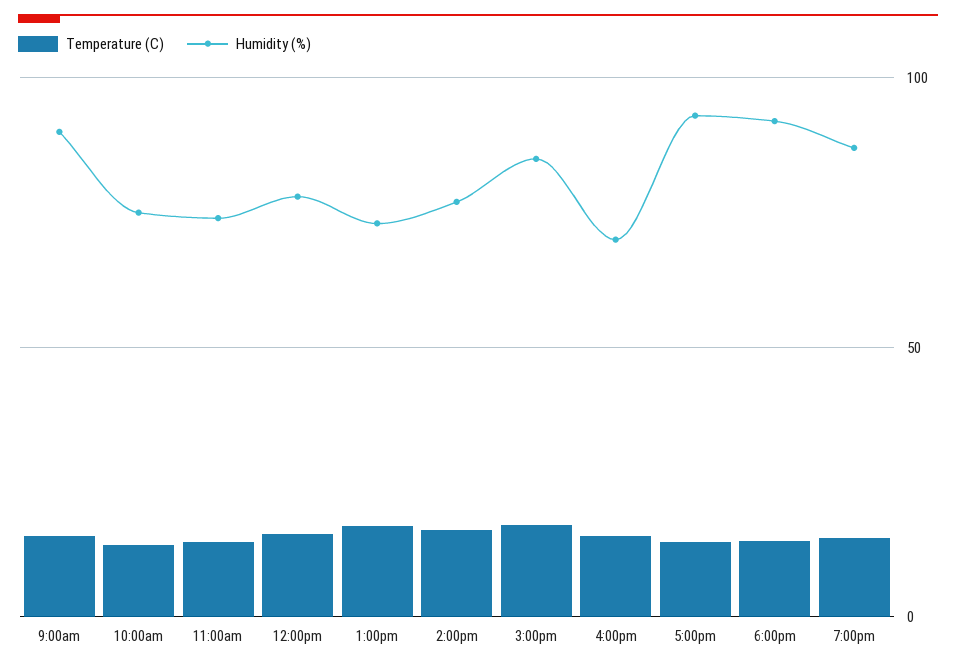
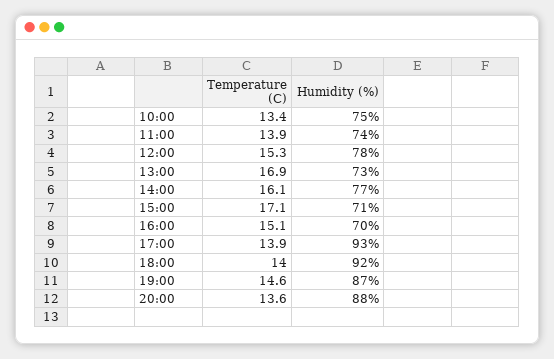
Temperature (C), 9:00am: 15 -> none
Humidity (%), 9:00am: 90 -> none
Humidity (%), 3:00pm: 85 -> 71
Temperature (C), 20:00: none -> 13.6
Humidity (%), 20:00: none -> 88

